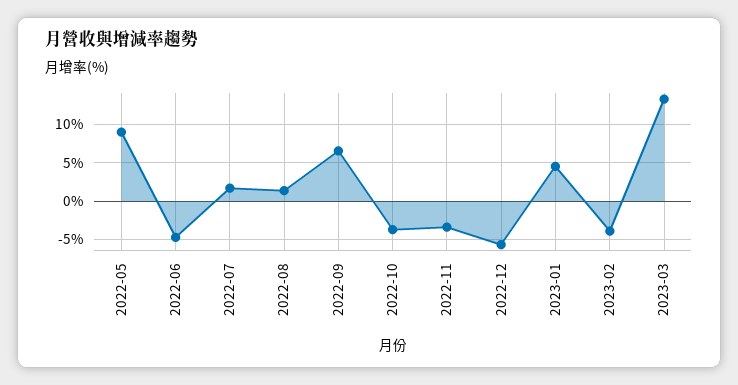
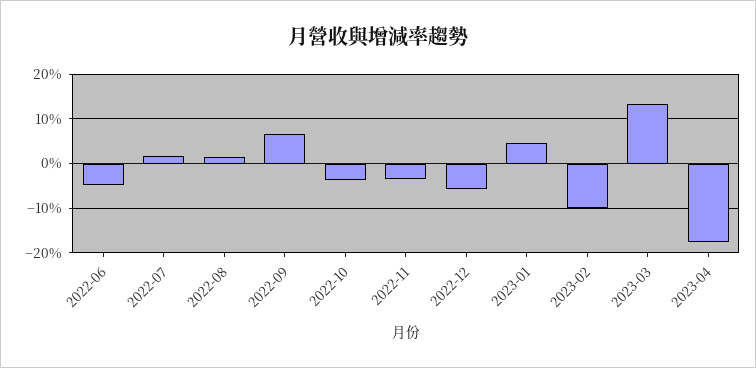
2022-05: 9 -> none
2023-02: -4 -> -10
2023-04: none -> -18

